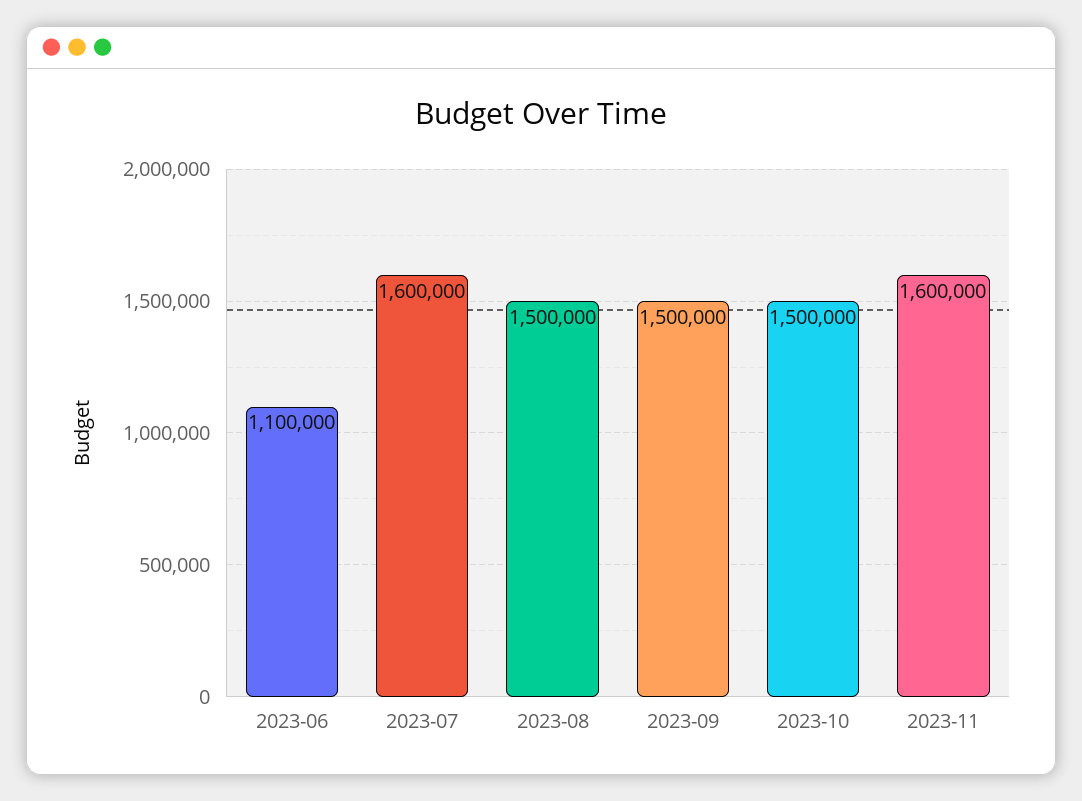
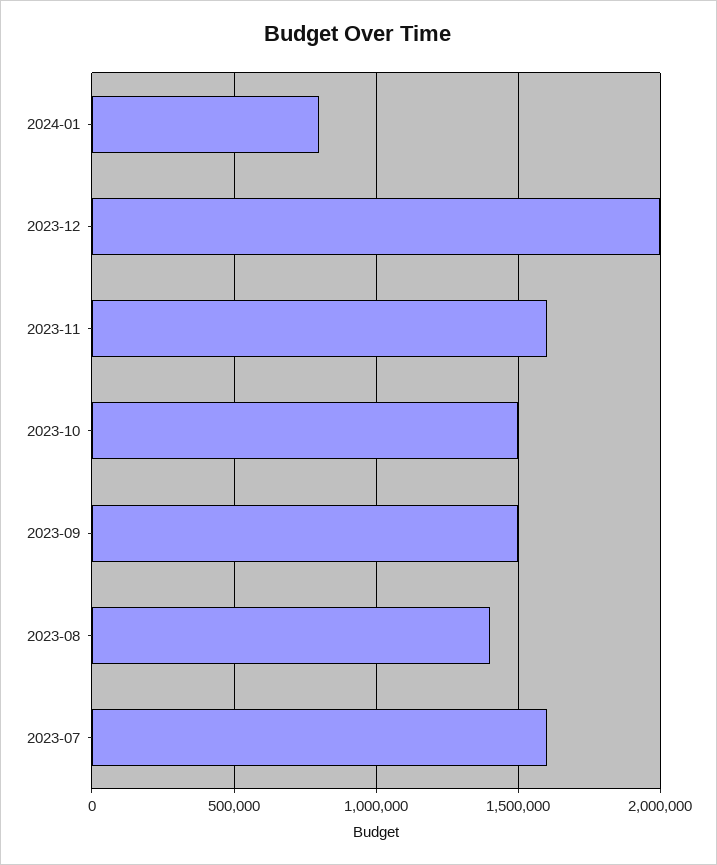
2023-06: 1100000 -> none
2023-08: 1500000 -> 1400000
2024-01: none -> 800000
2023-12: none -> 2000000

